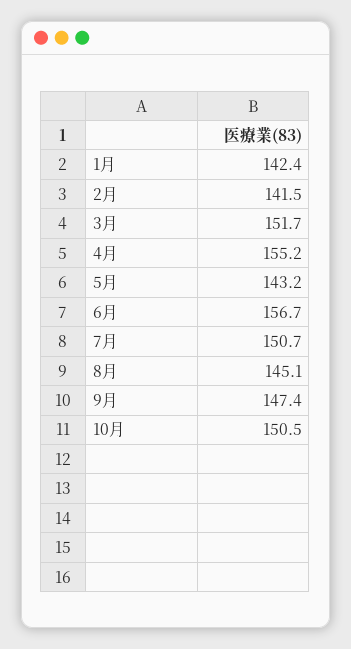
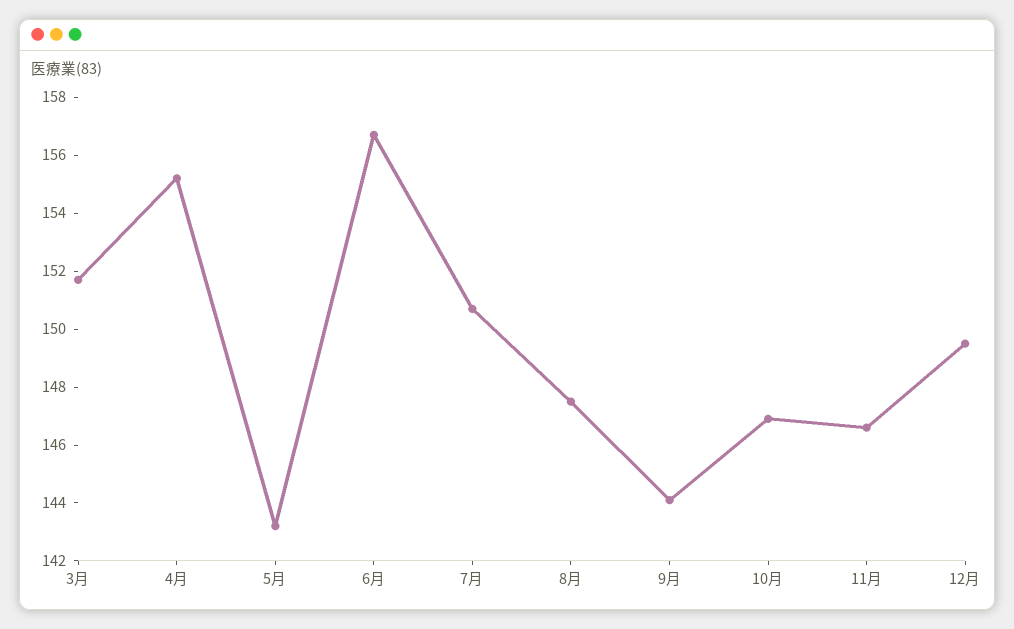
1月: 142.4 -> none
2月: 141.5 -> none
8月: 145.1 -> 147.5
9月: 147.4 -> 144
10月: 150.5 -> 147
11月: none -> 146.5
12月: none -> 149.5

